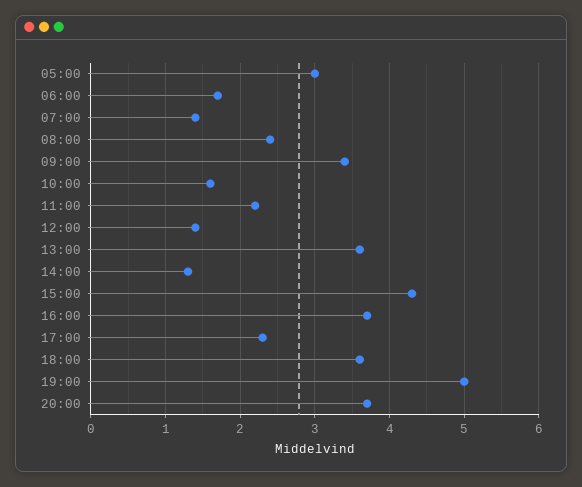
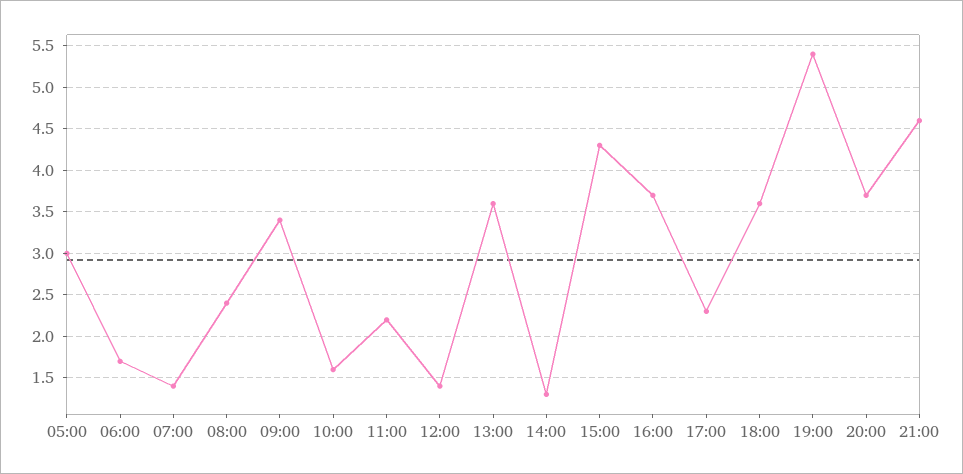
19:00: 5 -> 5.4
21:00: none -> 4.6

